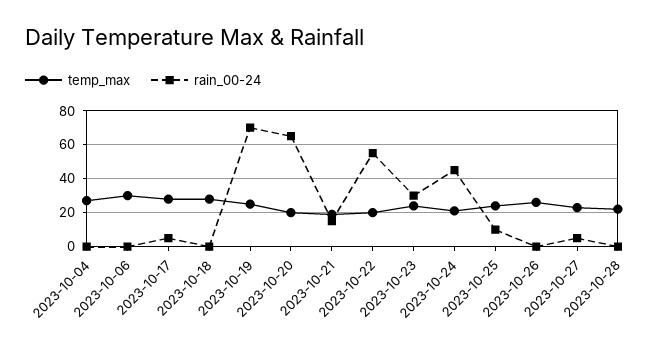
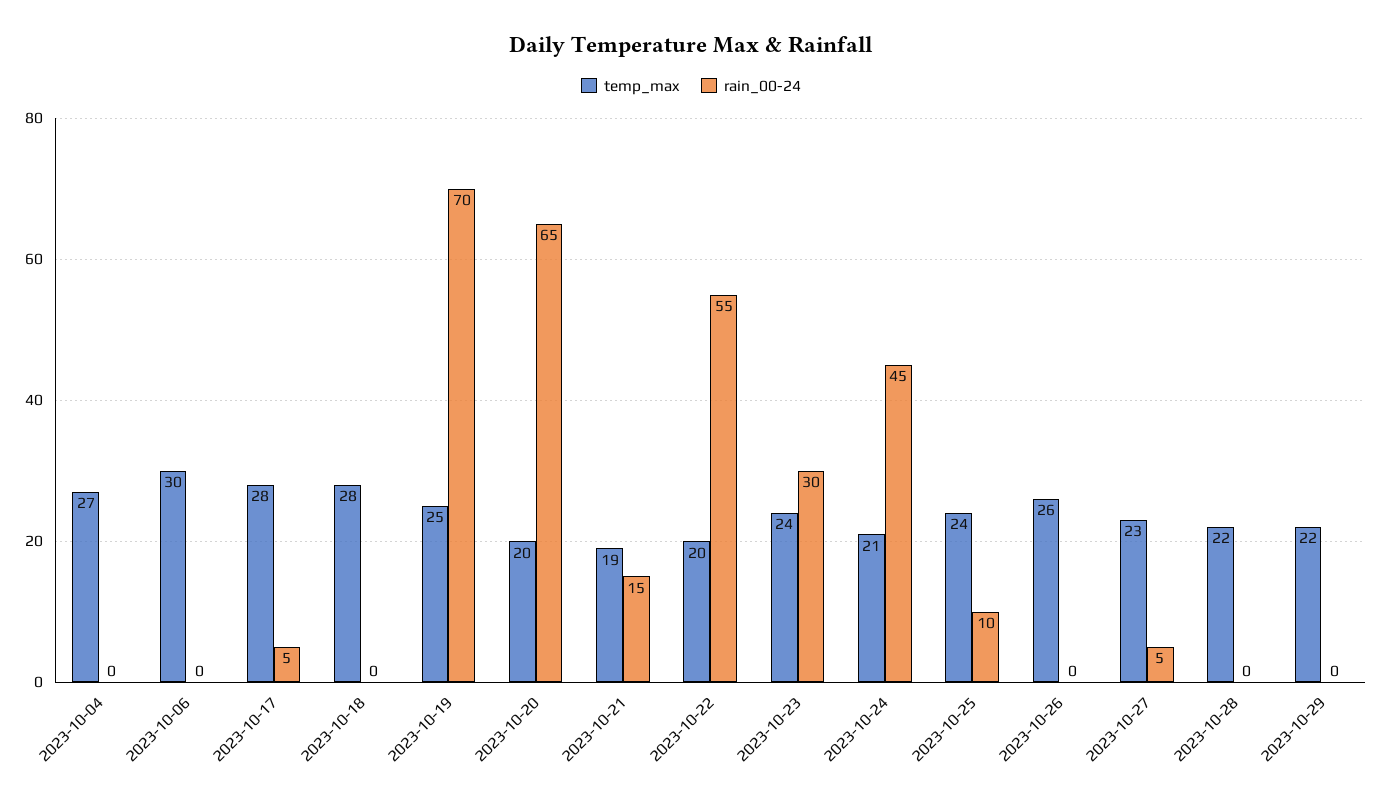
temp_max, 2023-10-29: none -> 22
rain_00-24, 2023-10-29: none -> 0

